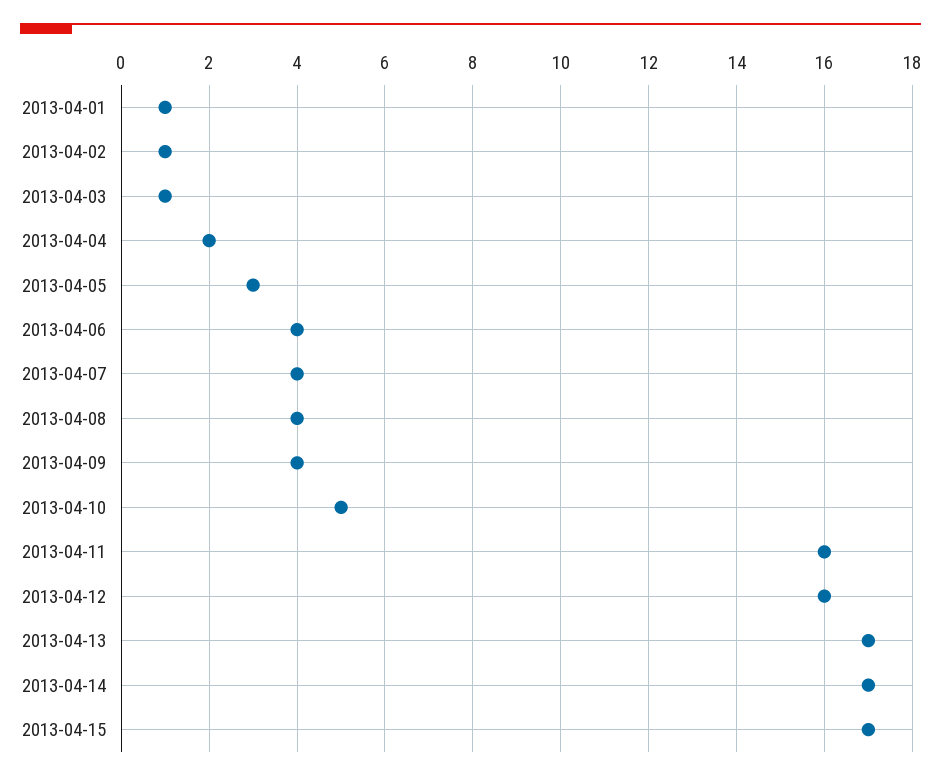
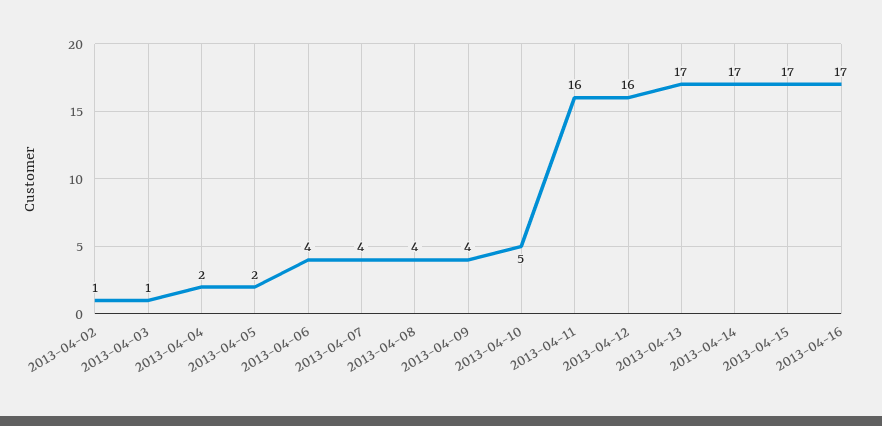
2013-04-01: 1 -> none
2013-04-05: 3 -> 2
2013-04-16: none -> 17

